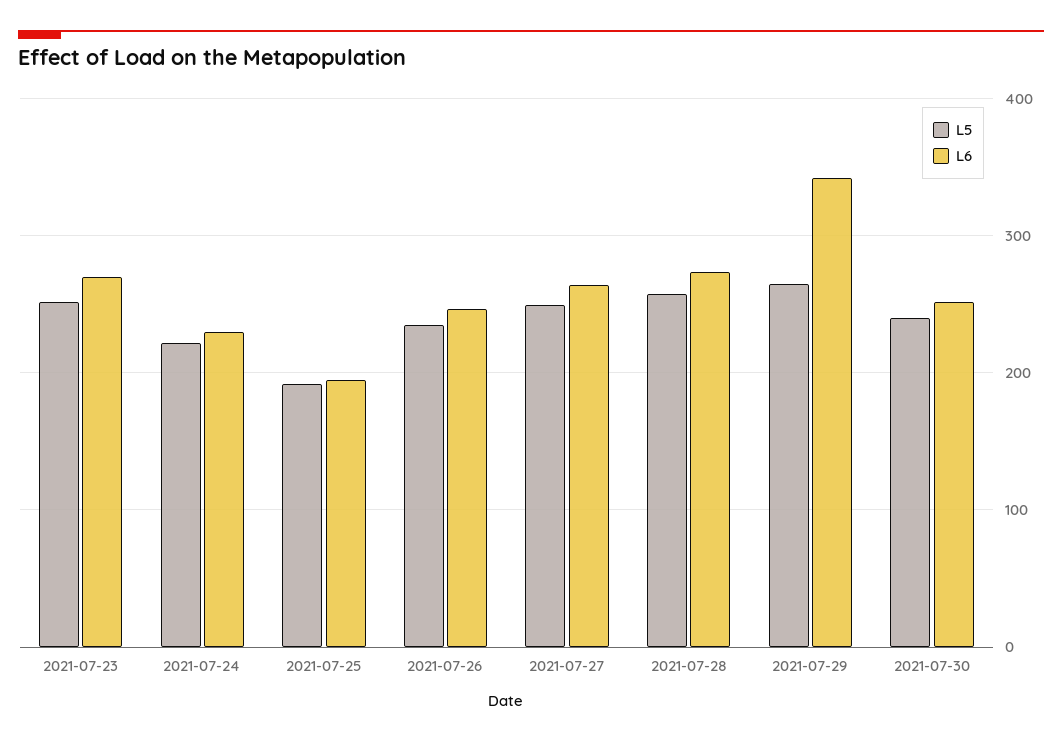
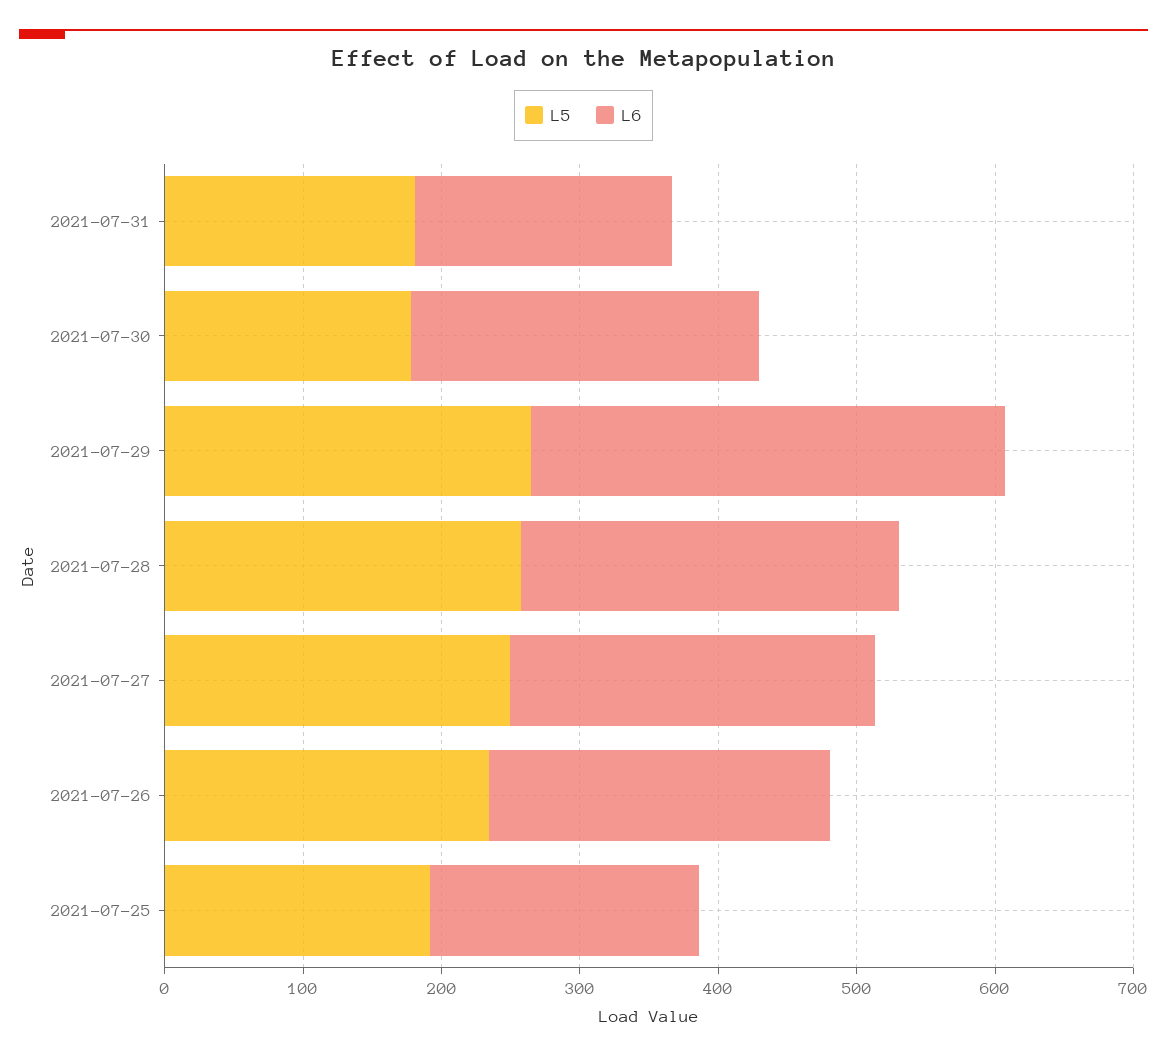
L5, 2021-07-23: 250 -> none
L6, 2021-07-23: 270 -> none
L5, 2021-07-24: 220 -> none
L6, 2021-07-24: 230 -> none
L5, 2021-07-30: 240 -> 180
L5, 2021-07-31: none -> 180
L6, 2021-07-31: none -> 180

